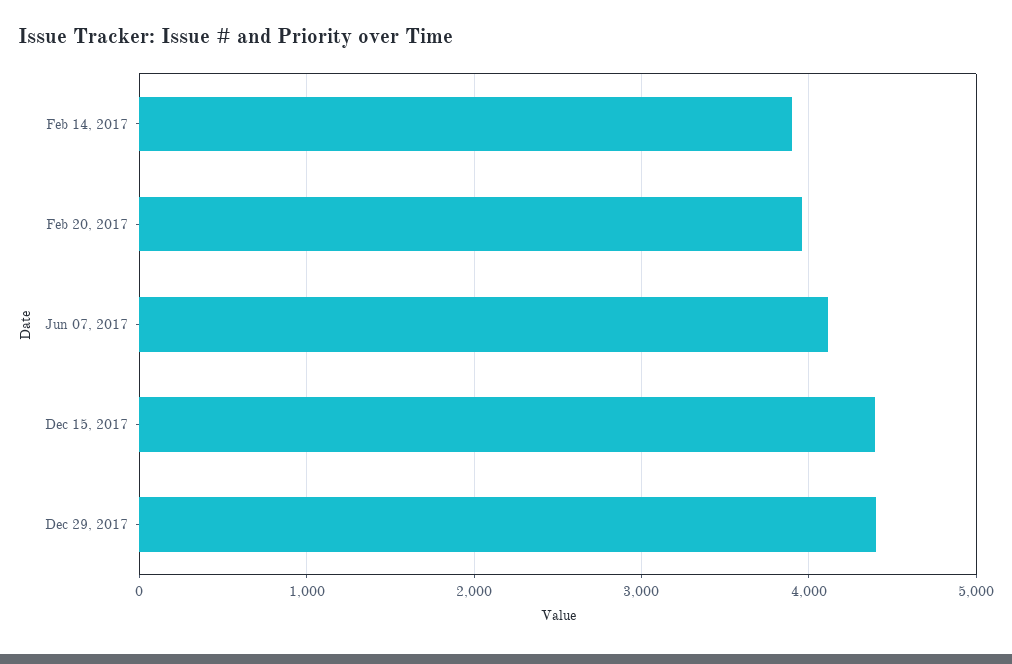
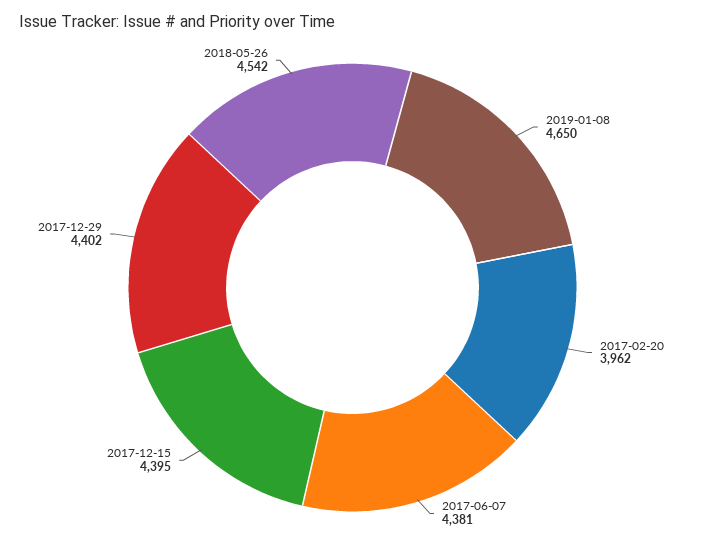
Feb 14, 2017: 3900 -> none
Jun 07, 2017: 4100 -> 4381
2019-01-08: none -> 4650
2018-05-26: none -> 4542

